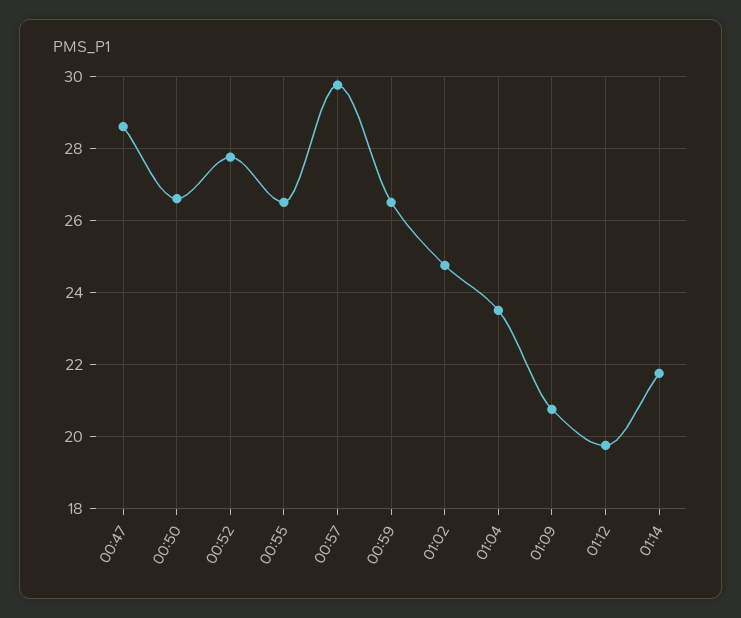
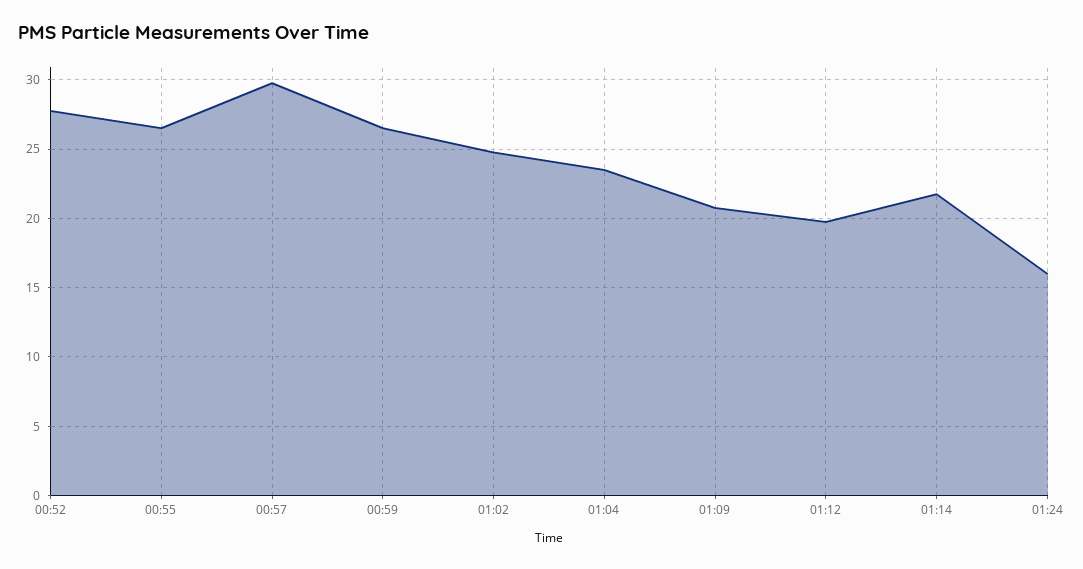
00:47: 28.6 -> none
00:50: 26.6 -> none
01:24: none -> 16

